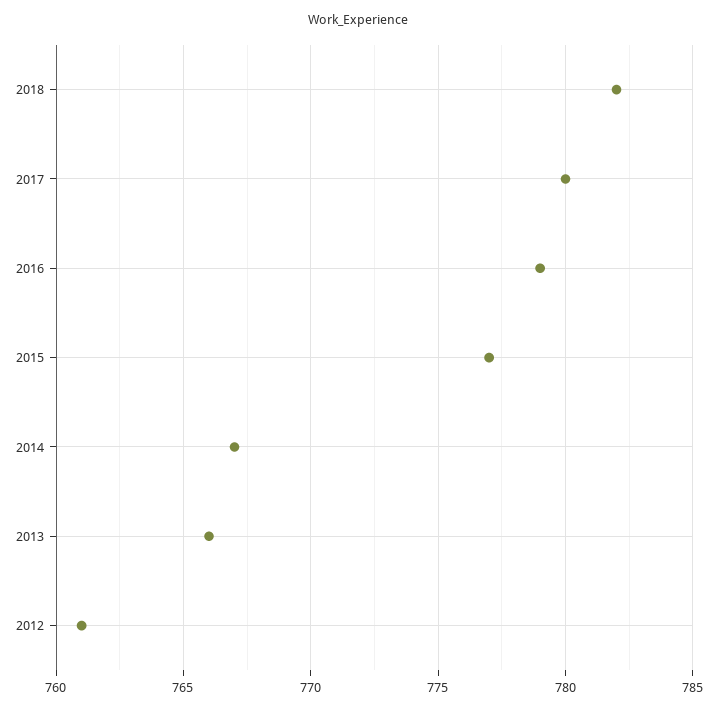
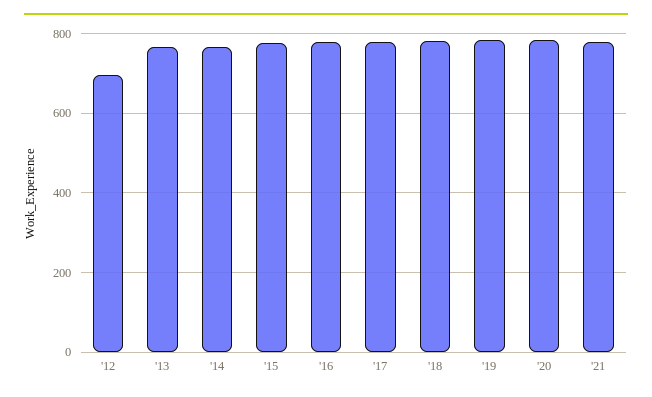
2012: 761 -> 700
'19: none -> 780
'20: none -> 780
'21: none -> 780

